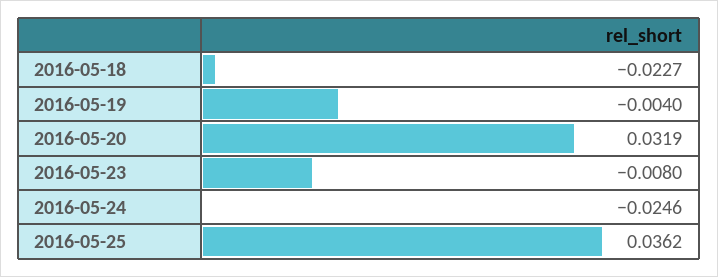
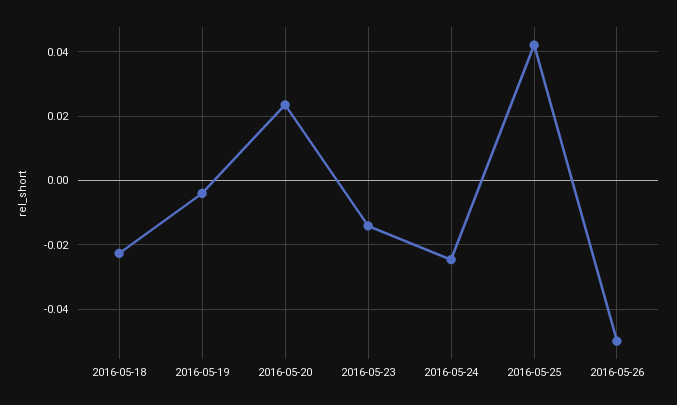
2016-05-20: 0.0319 -> 0.024
2016-05-23: -0.008 -> -0.014
2016-05-25: 0.0362 -> 0.042
2016-05-26: none -> -0.05

